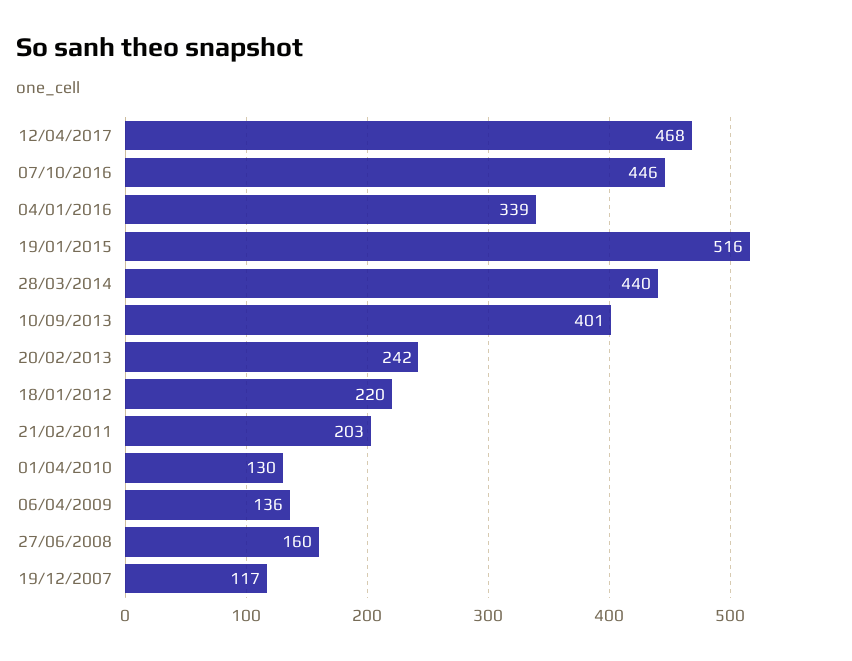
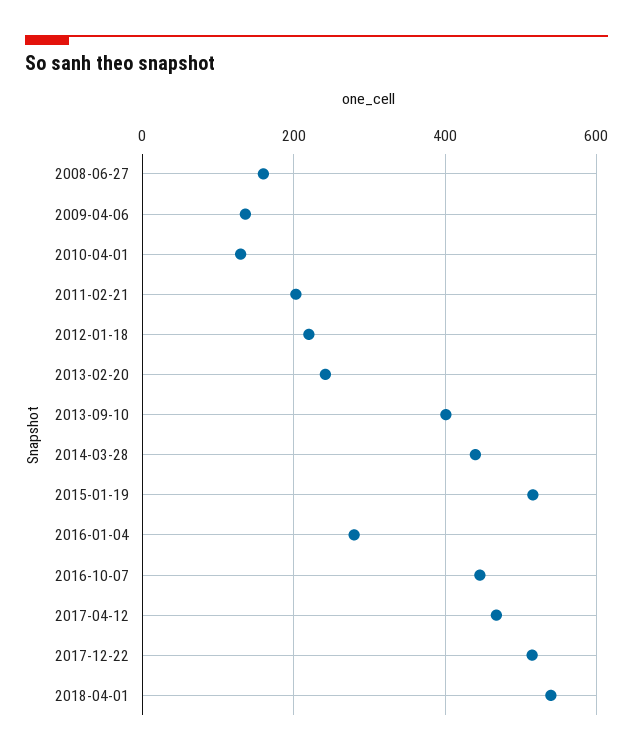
04/01/2016: 339 -> 280
19/12/2007: 117 -> none
2017-12-22: none -> 520
2018-04-01: none -> 540

